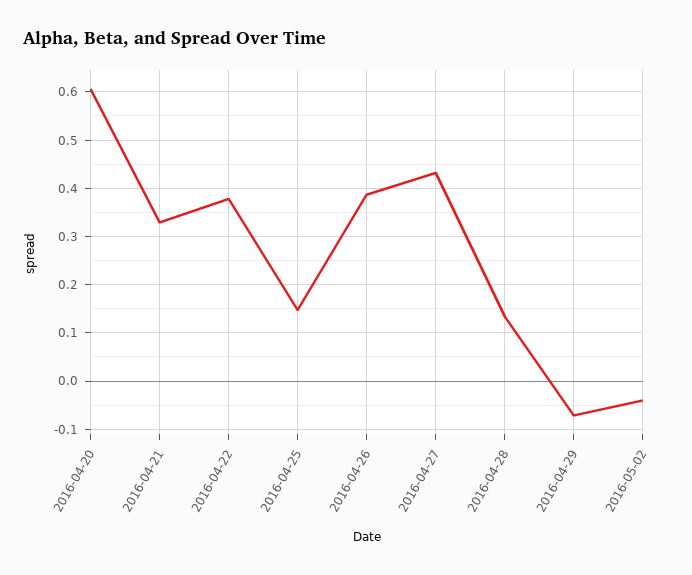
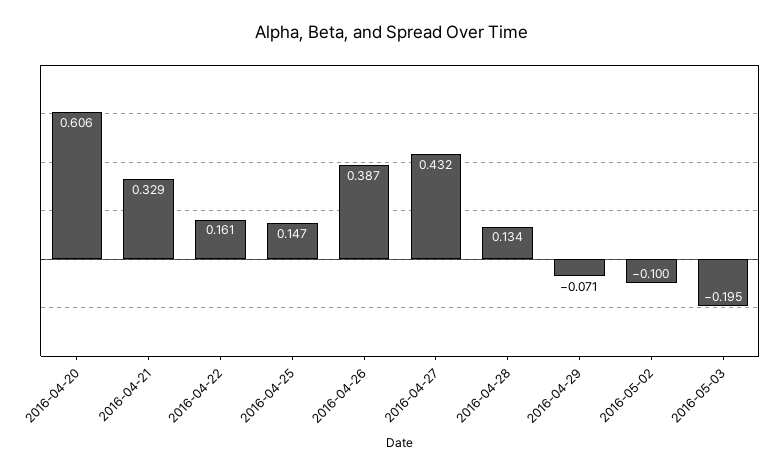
2016-04-22: 0.38 -> 0.161
2016-05-02: -0.04 -> -0.1
2016-05-03: none -> -0.195

